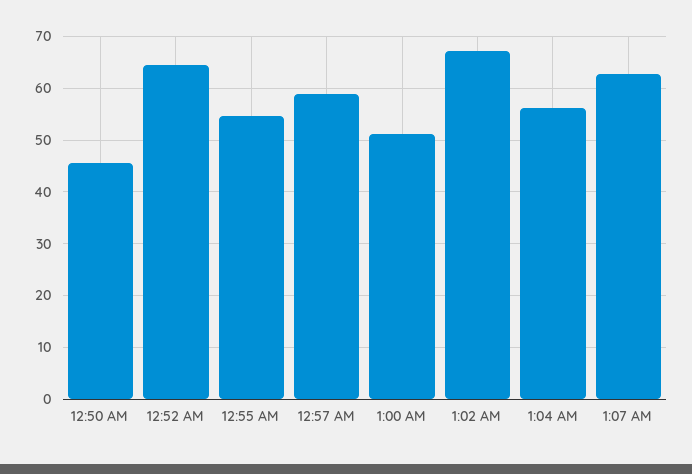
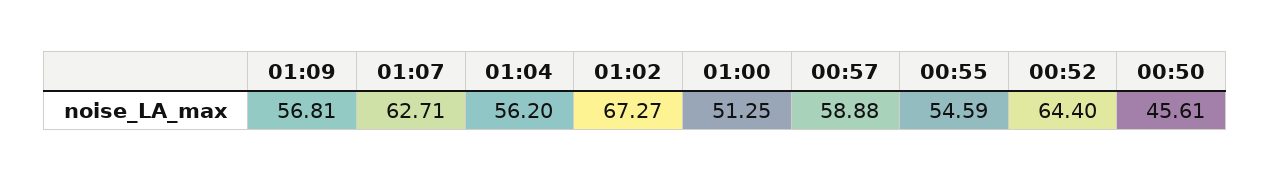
01:09: none -> 56.81

